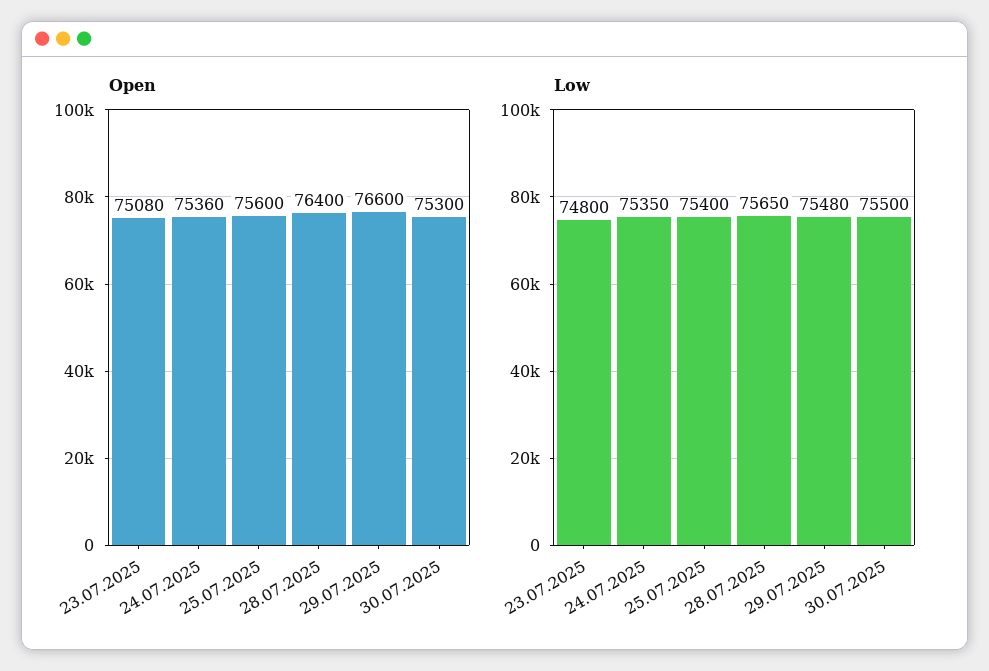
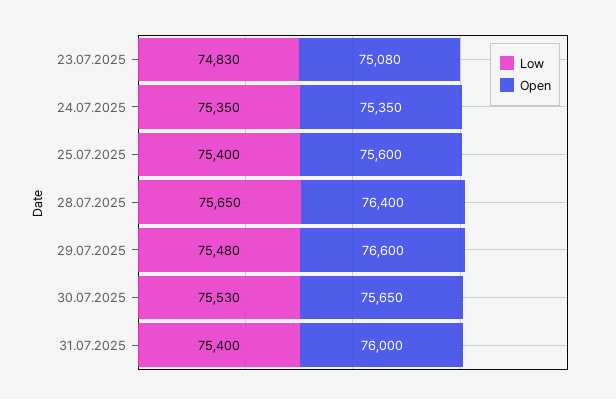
Open, 24.07.2025: 75360 -> 75350
Open, 30.07.2025: 75300 -> 75650
Low, 23.07.2025: 74800 -> 74830
Low, 30.07.2025: 75500 -> 75530
Low, 31.07.2025: none -> 75400
Open, 31.07.2025: none -> 76000

